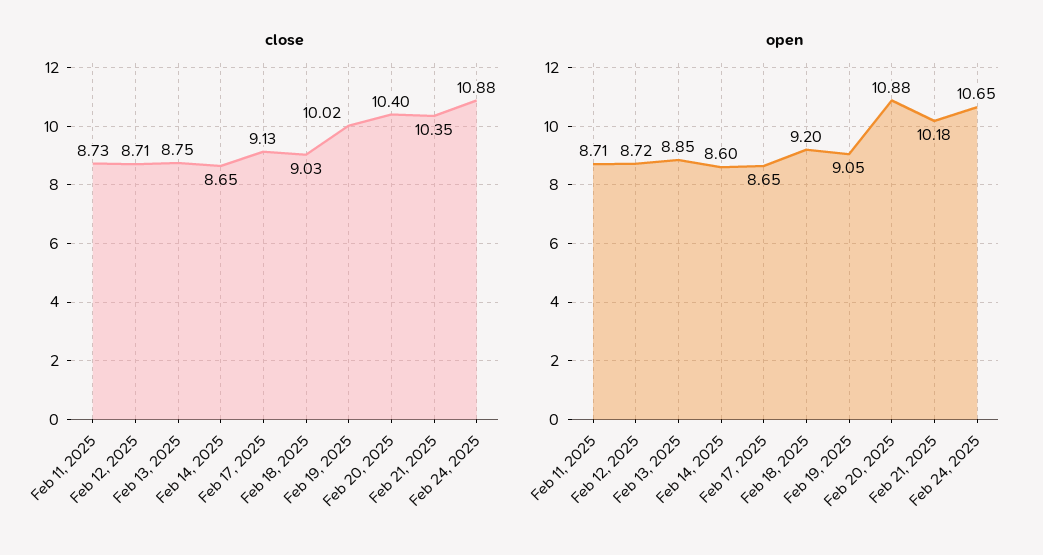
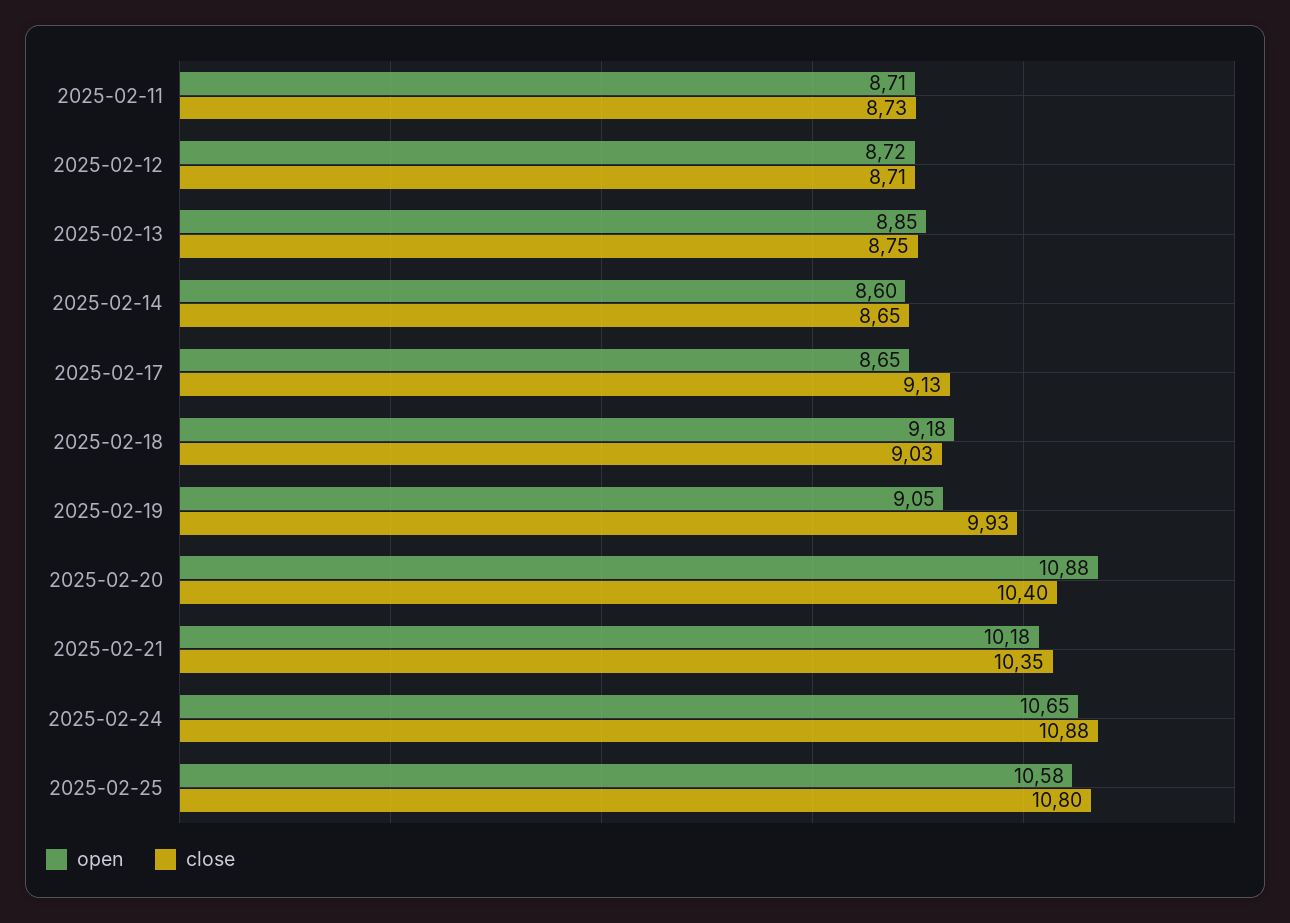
close, Feb 19, 2025: 10.02 -> 9.93
open, Feb 18, 2025: 9.2 -> 9.18
open, 2025-02-25: none -> 10.58
close, 2025-02-25: none -> 10.8

